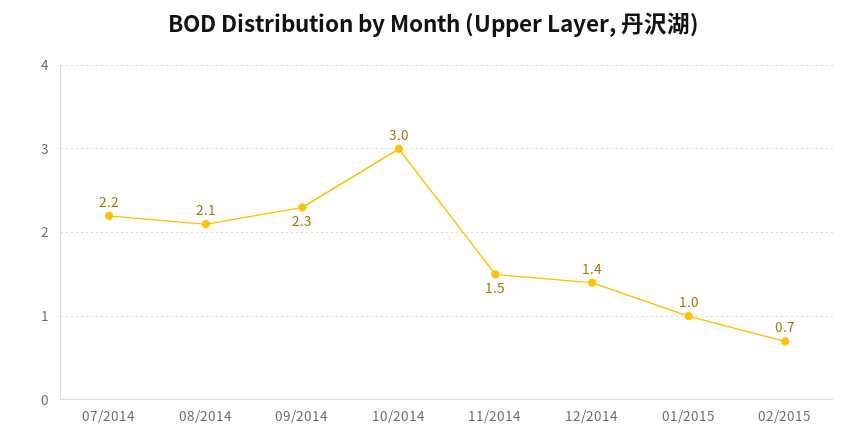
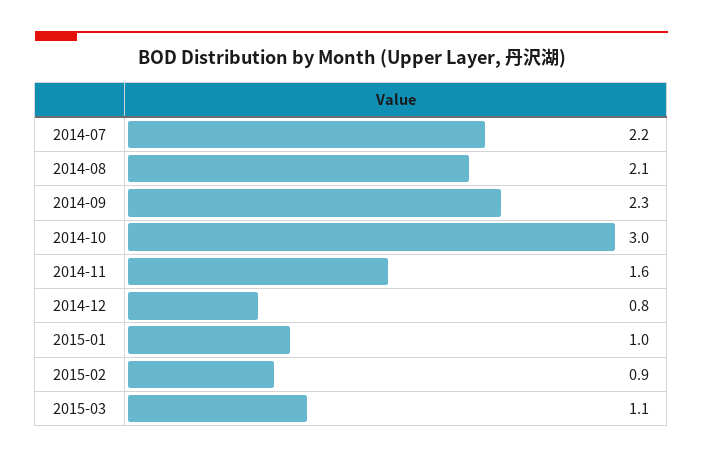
11/2014: 1.5 -> 1.6
12/2014: 1.4 -> 0.8
02/2015: 0.7 -> 0.9
2015-03: none -> 1.1

